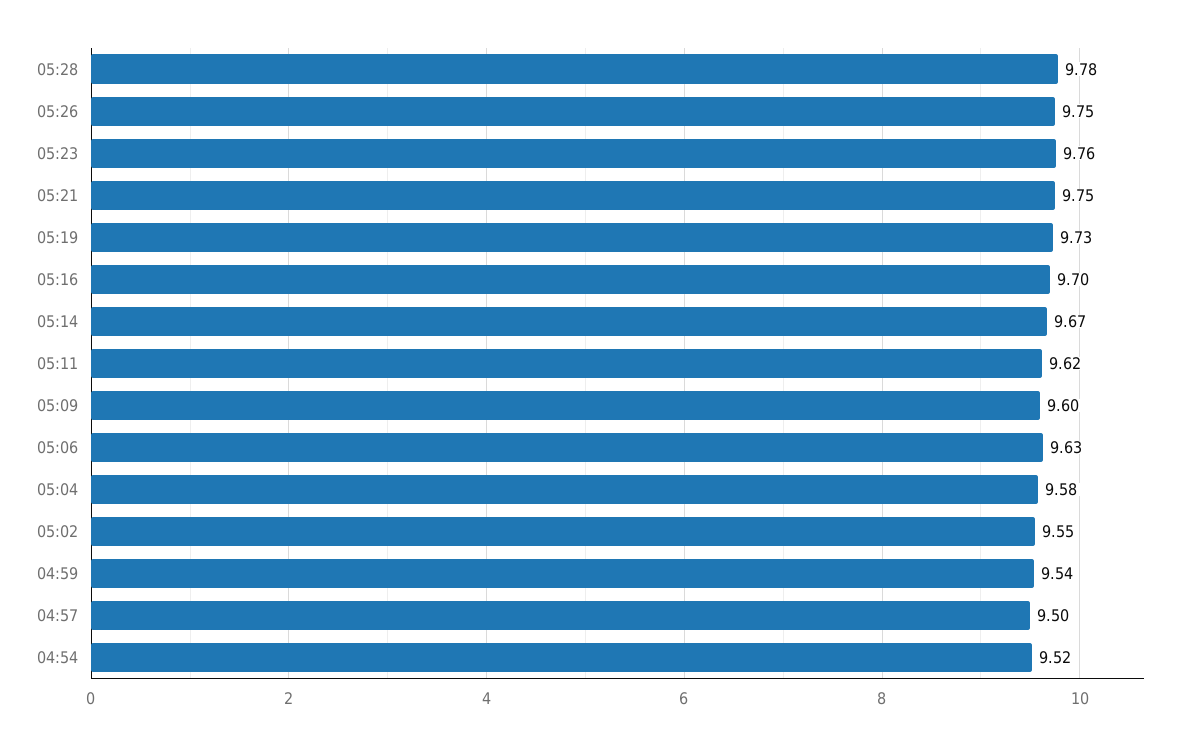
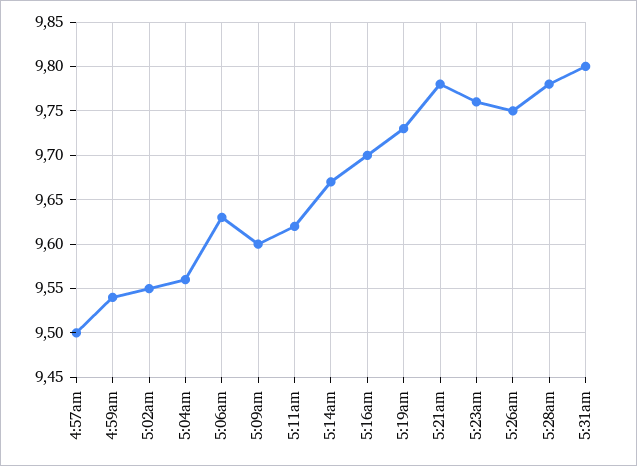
05:21: 9.75 -> 9.78
05:04: 9.58 -> 9.56
04:54: 9.52 -> none
5:31am: none -> 9.8

